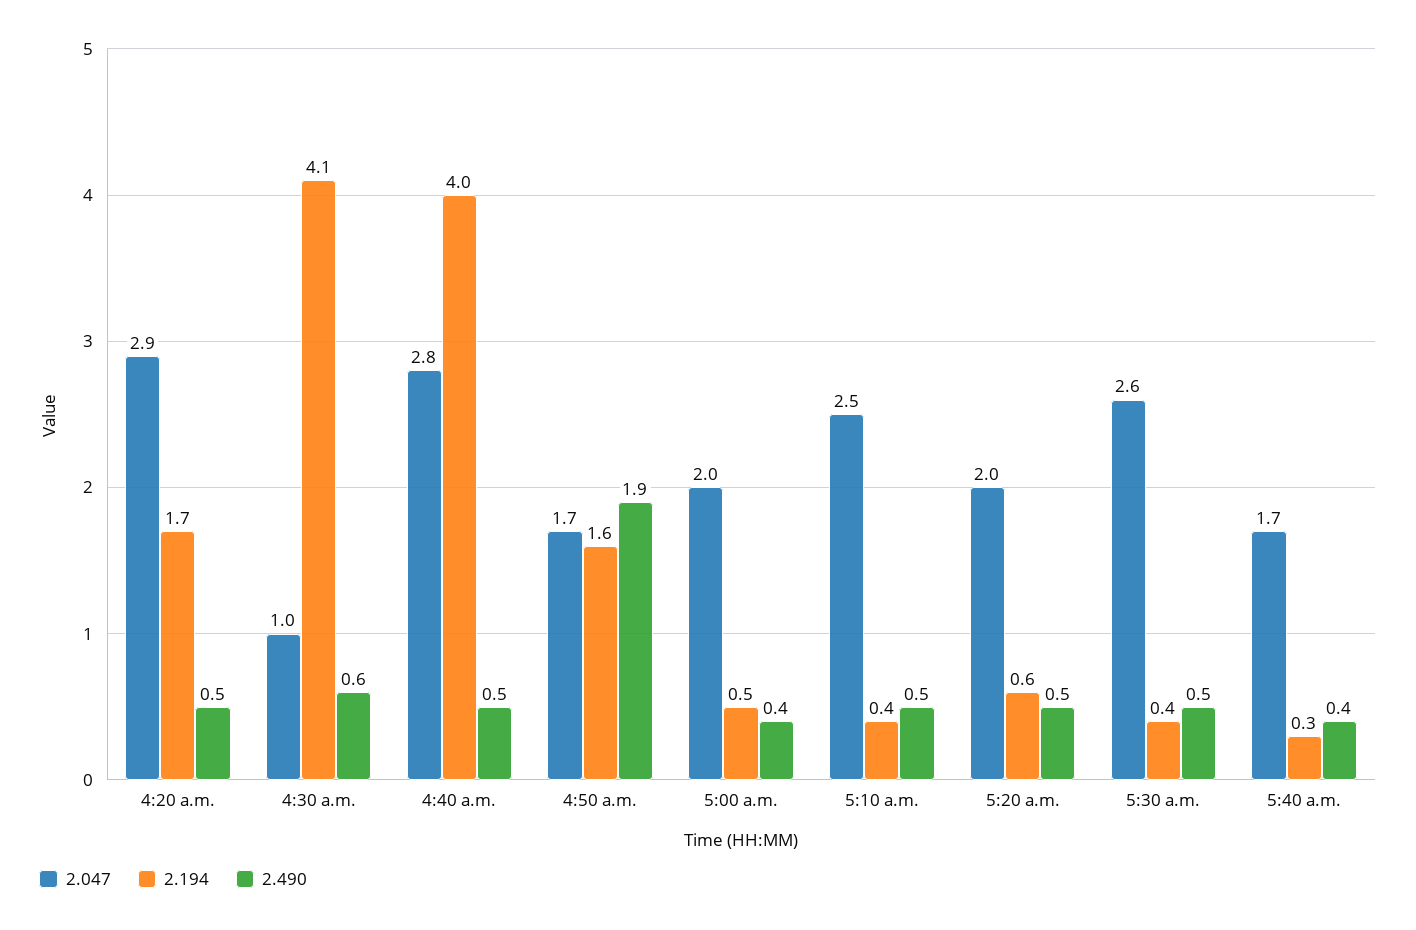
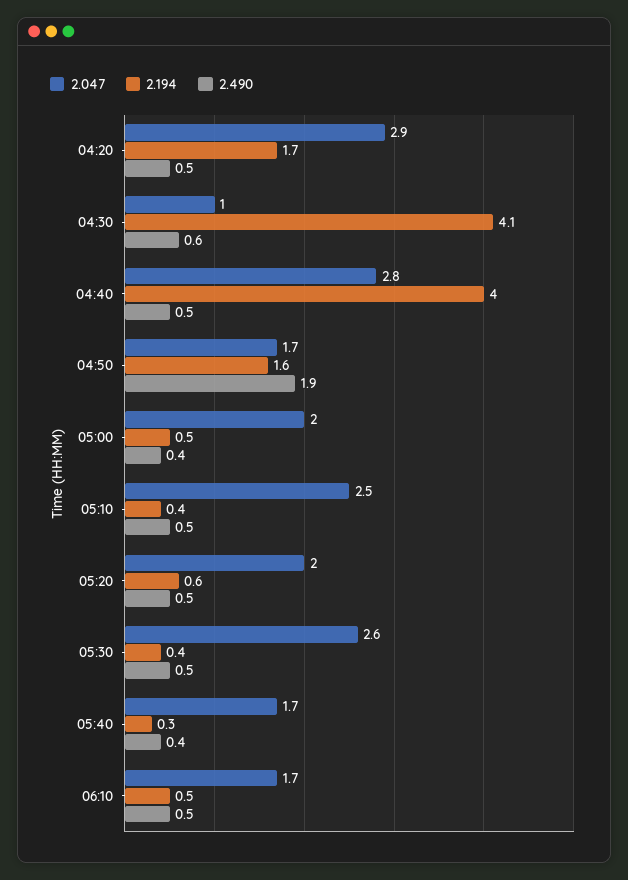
2.047, 06:10: none -> 1.7
2.194, 06:10: none -> 0.5
2.490, 06:10: none -> 0.5

